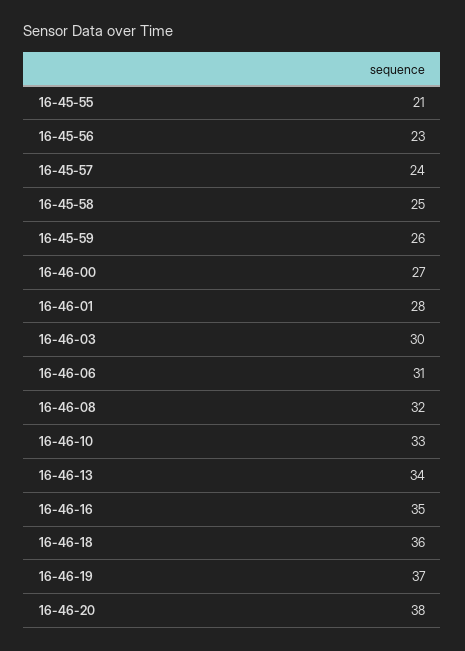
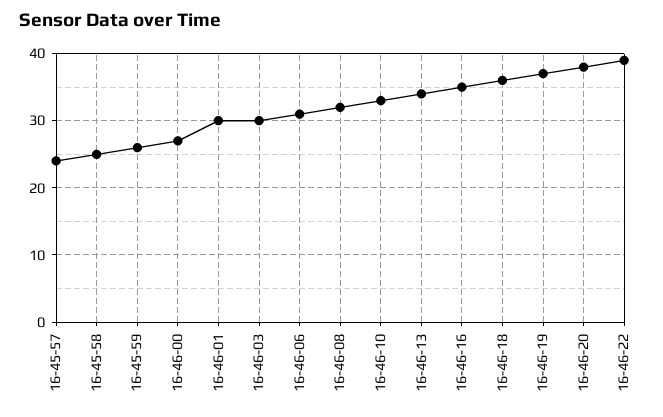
16-45-55: 21 -> none
16-45-56: 23 -> none
16-46-01: 28 -> 30
16-46-22: none -> 39

